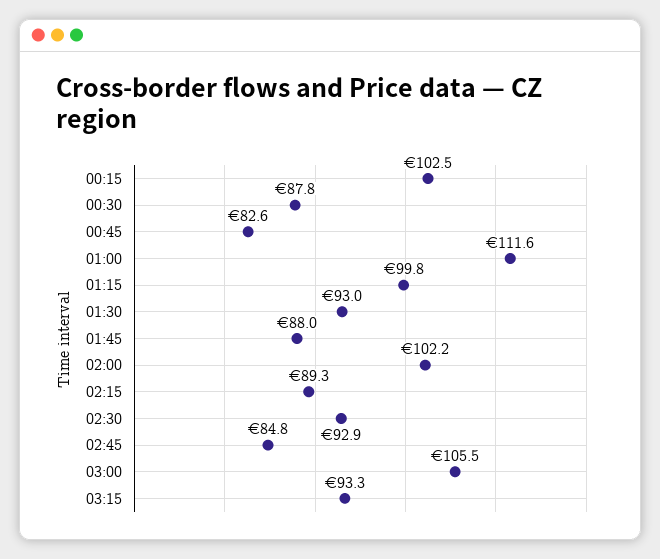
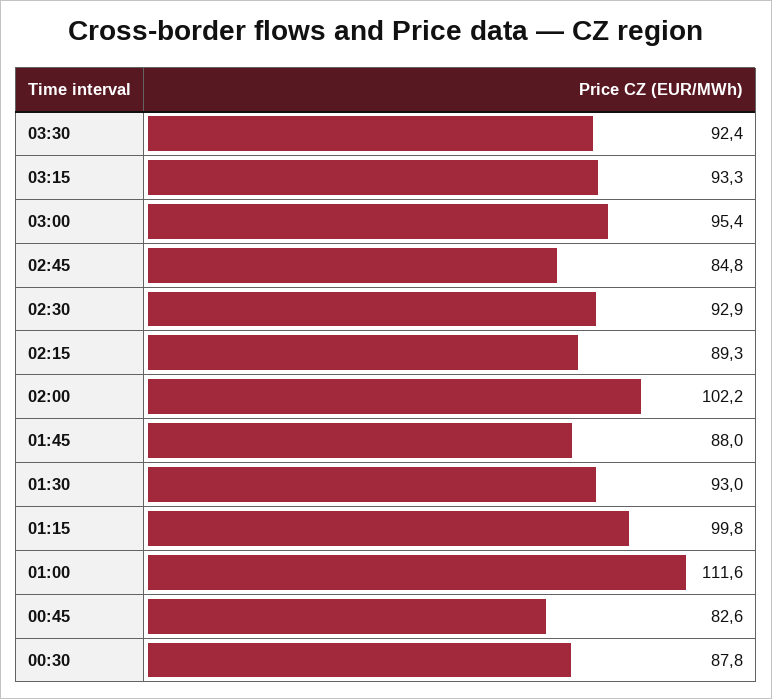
00:15: 102.5 -> none
03:00: 105.5 -> 95.4
03:30: none -> 92.4

